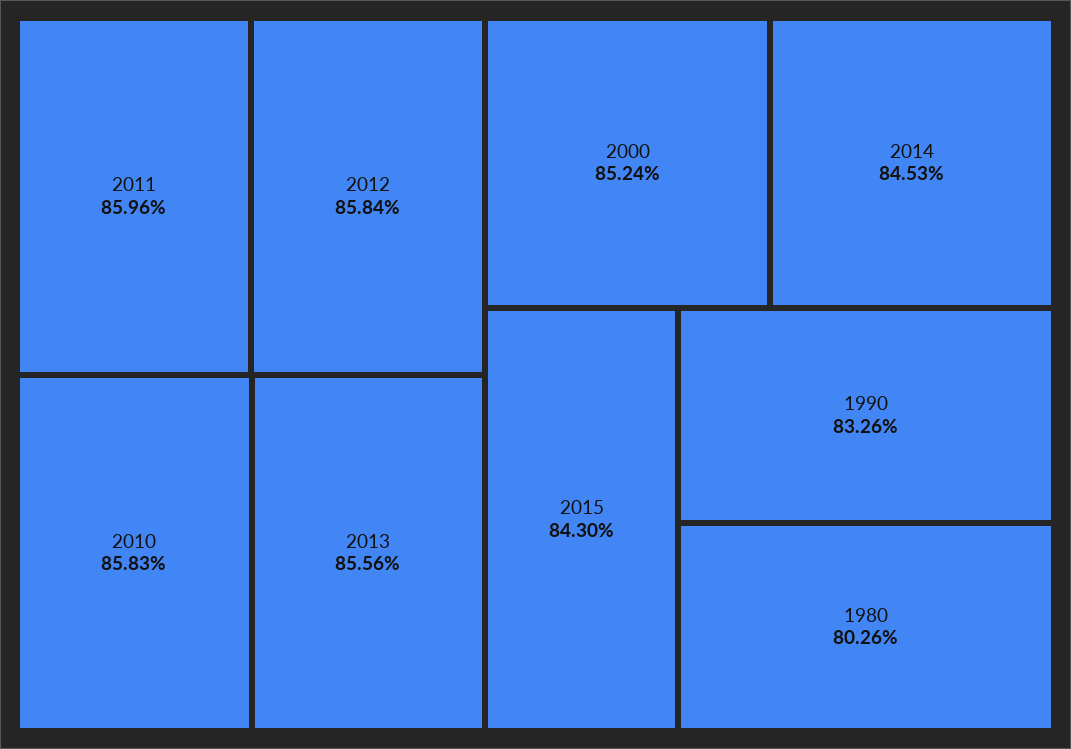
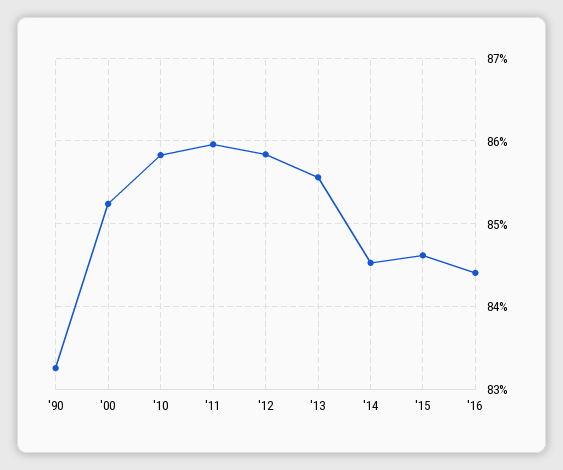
2015: 84.3 -> 84.6
1980: 80.26 -> none
'16: none -> 84.4

